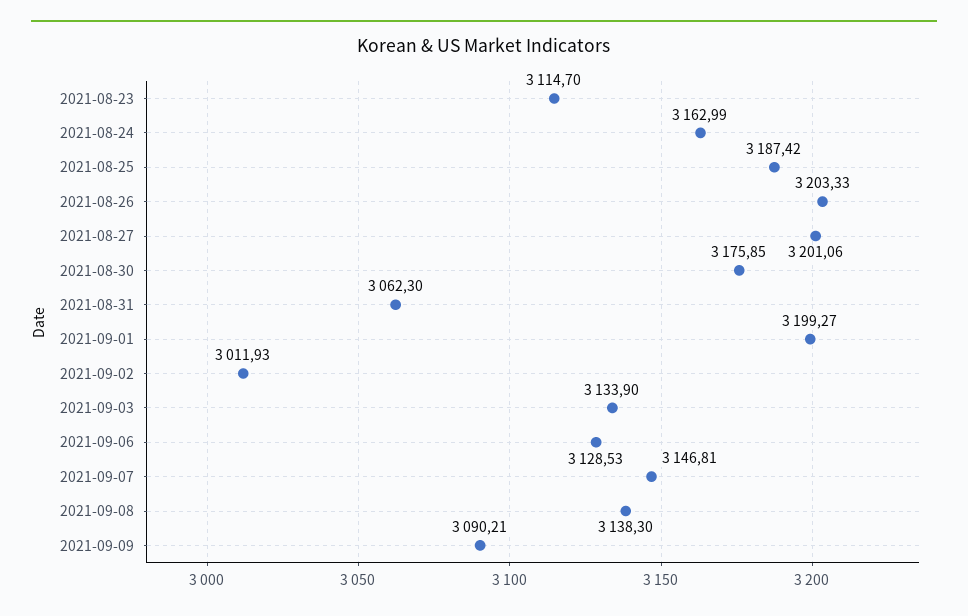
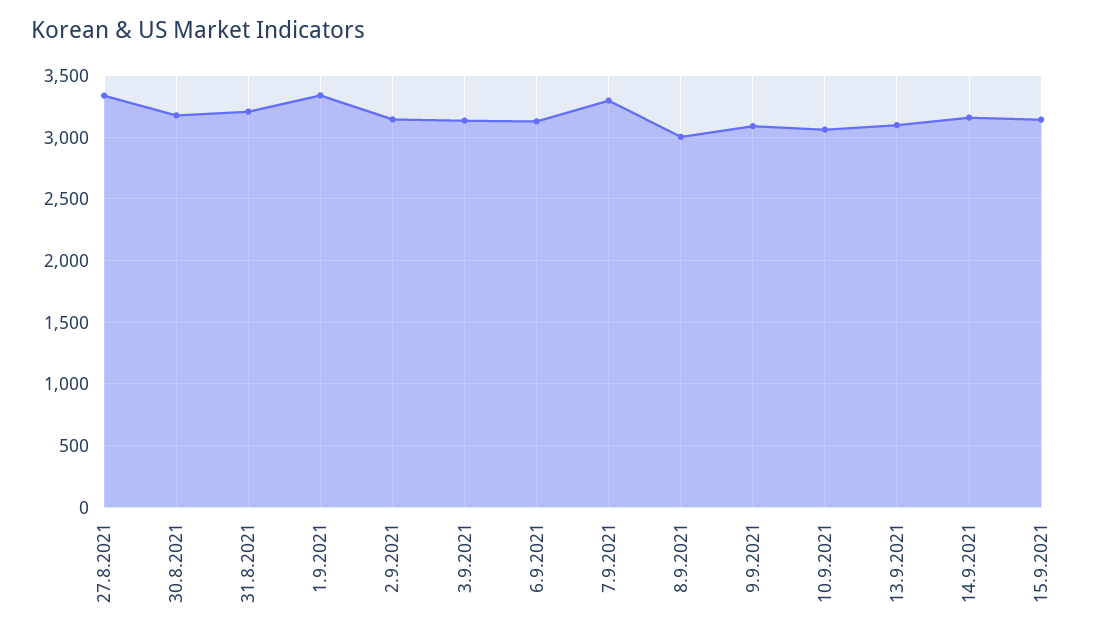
2021-08-23: 3114.7 -> none
2021-08-24: 3162.99 -> none
2021-08-25: 3187.42 -> none
2021-08-26: 3203.33 -> none
2021-08-27: 3201.06 -> 3350
2021-08-31: 3062.3 -> 3200
2021-09-01: 3199.27 -> 3350
2021-09-02: 3011.93 -> 3150
2021-09-07: 3146.81 -> 3300
2021-09-08: 3138.3 -> 3000
10.9.2021: none -> 3050
13.9.2021: none -> 3100
14.9.2021: none -> 3150
15.9.2021: none -> 3150

